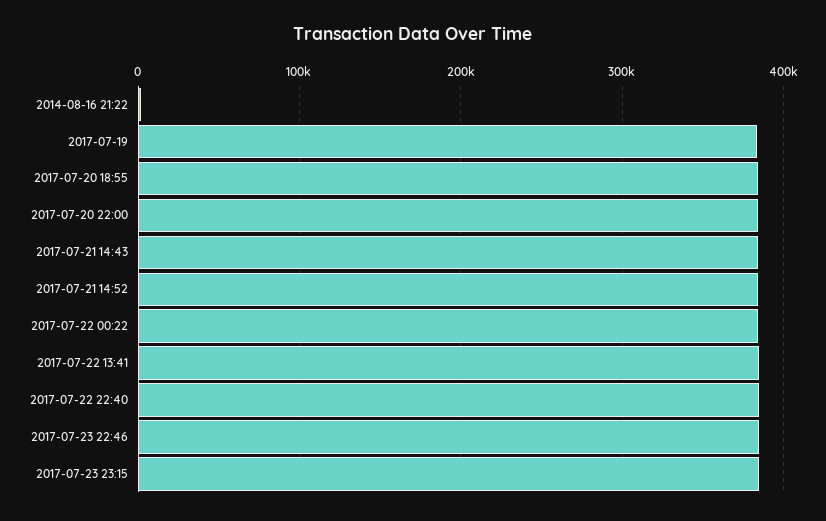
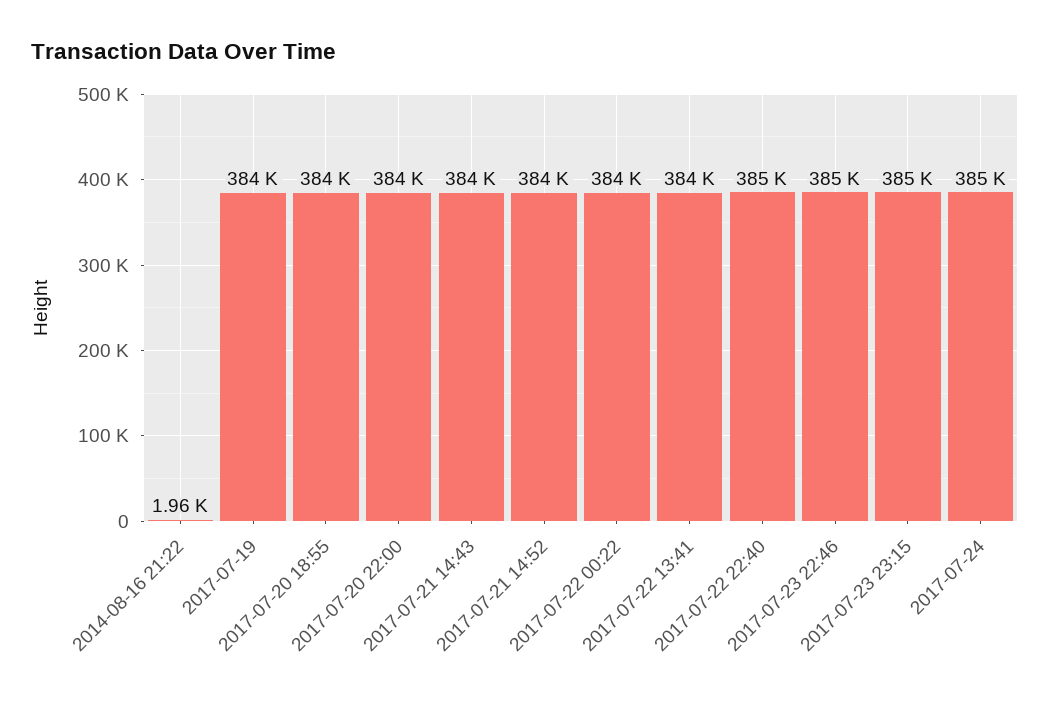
2017-07-24: none -> 385000

